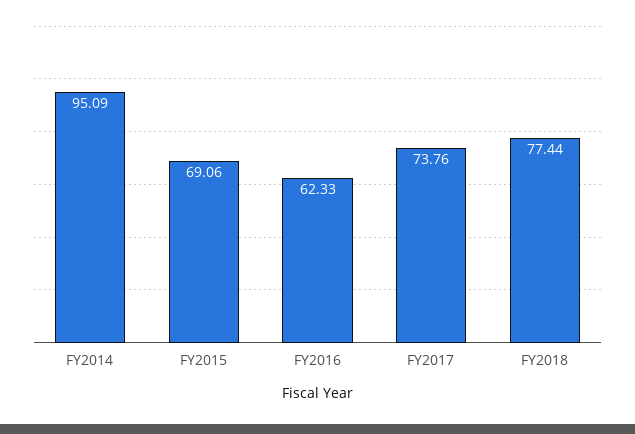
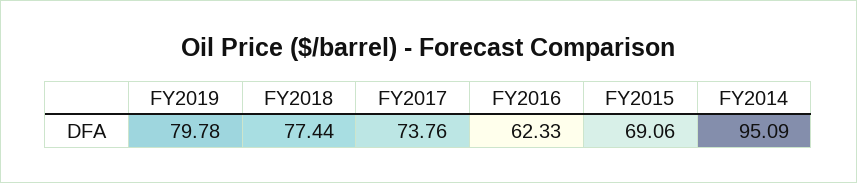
FY2019: none -> 79.78

